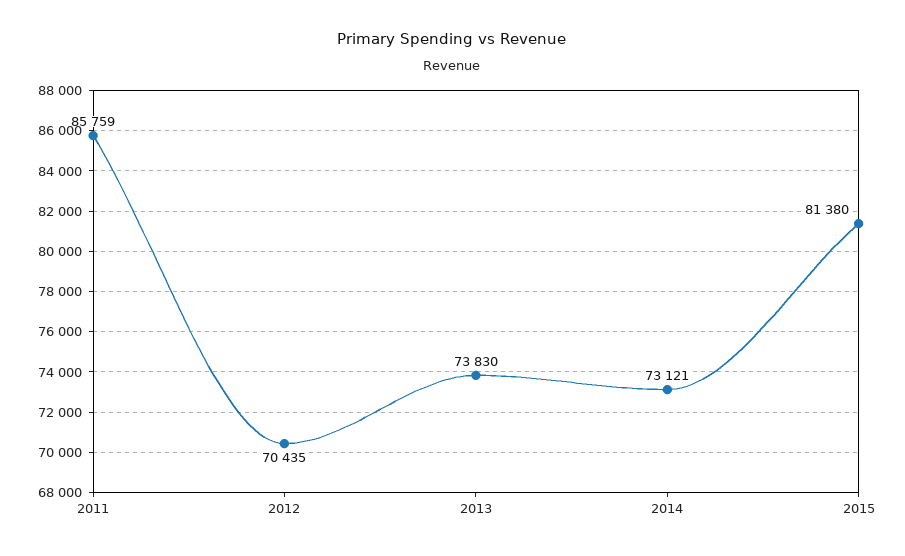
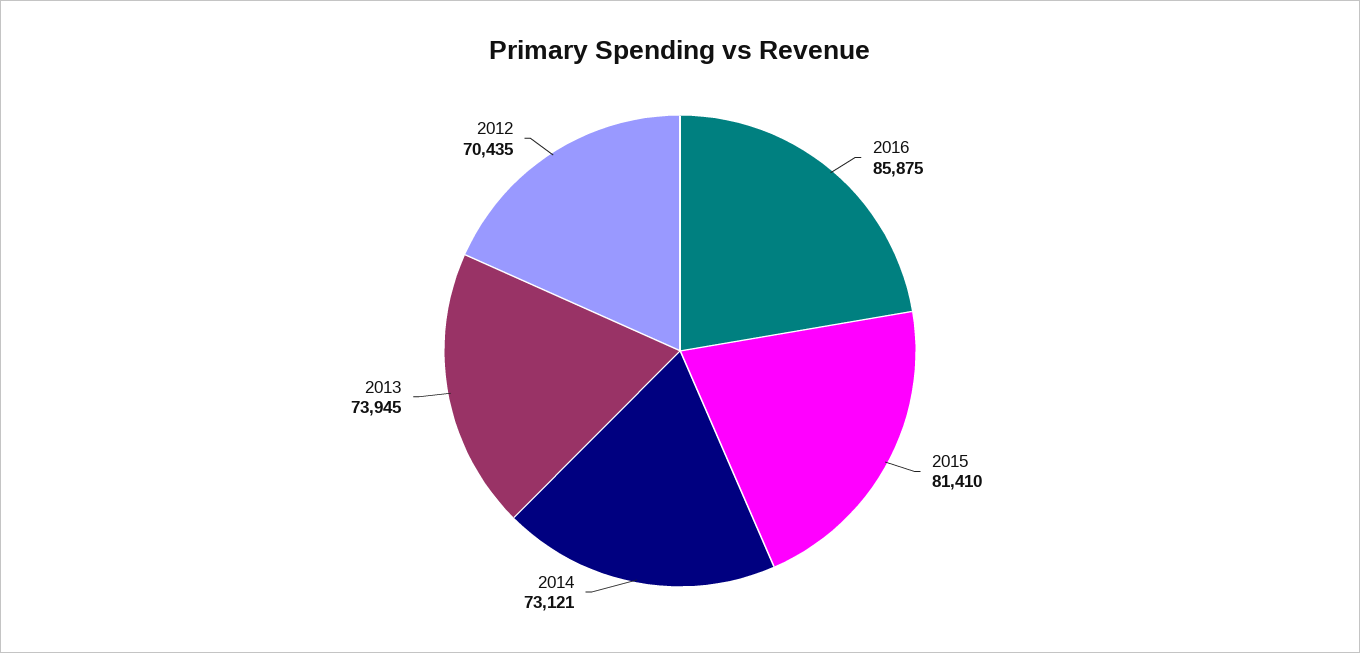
2011: 85759 -> none
2013: 73830 -> 73945
2015: 81380 -> 81410
2016: none -> 85875

